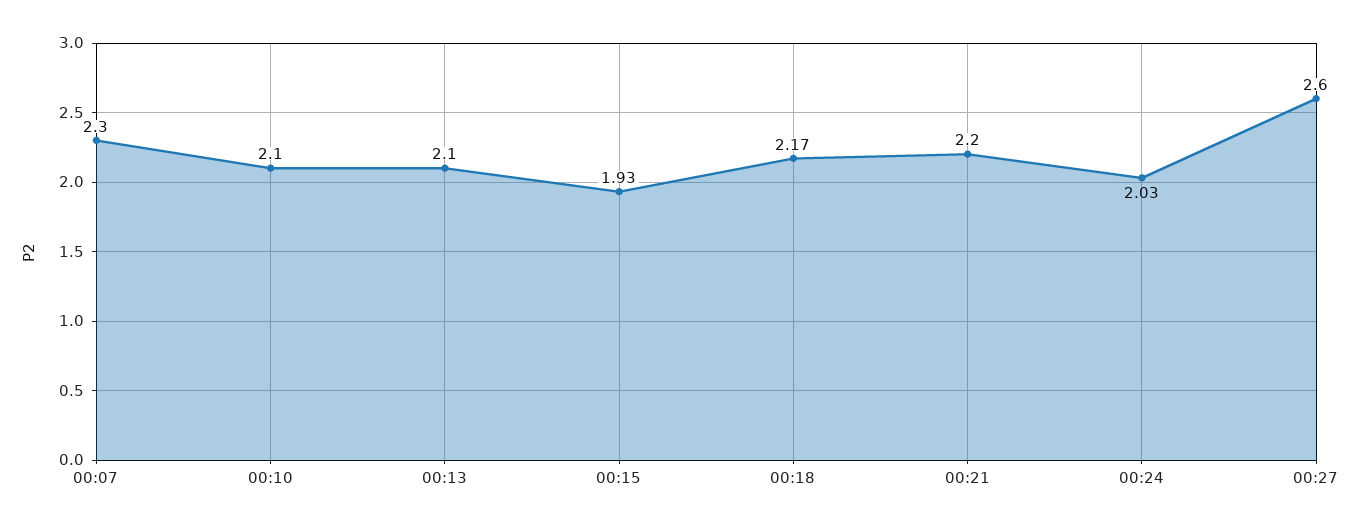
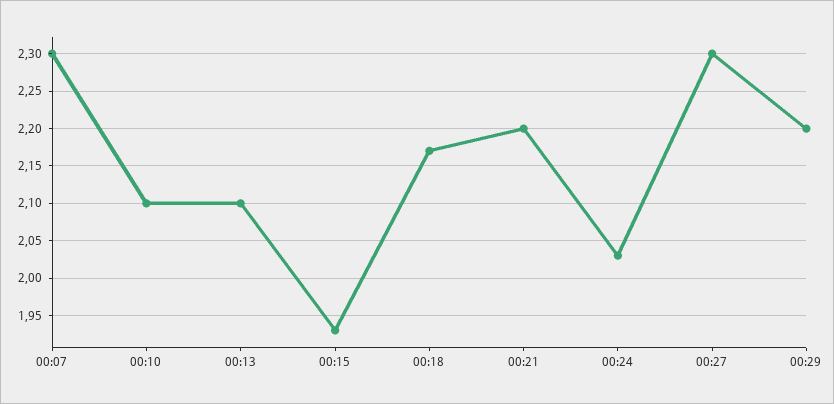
00:27: 2.6 -> 2.3
00:29: none -> 2.2

